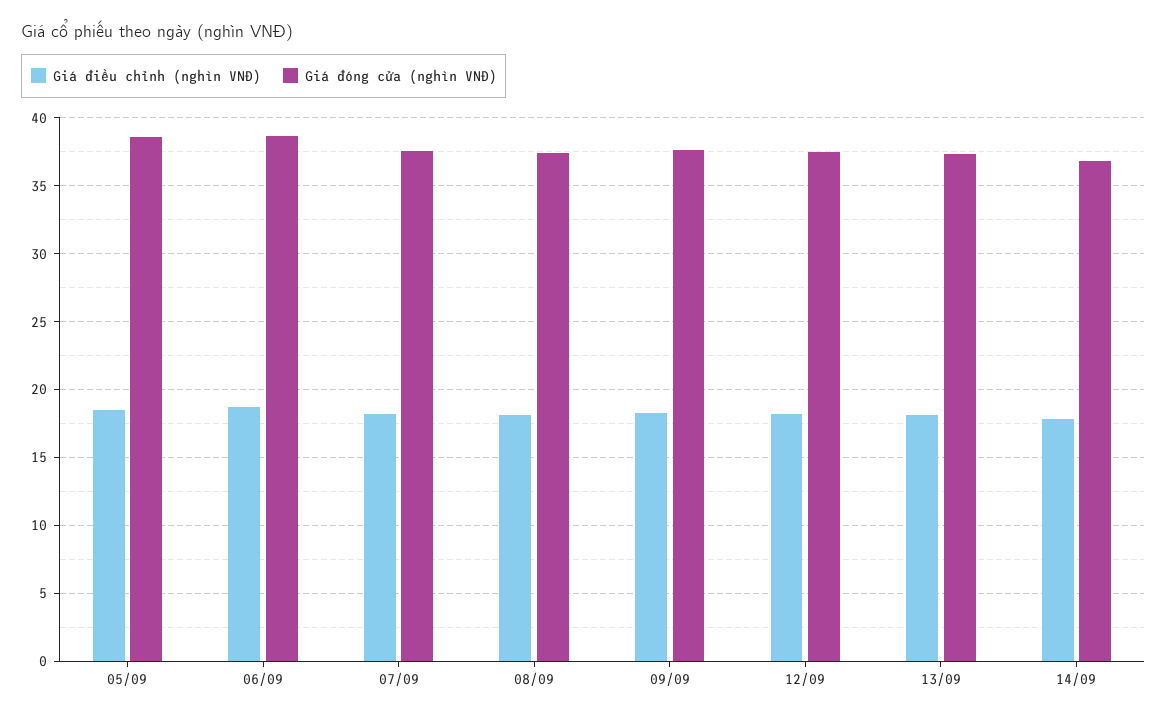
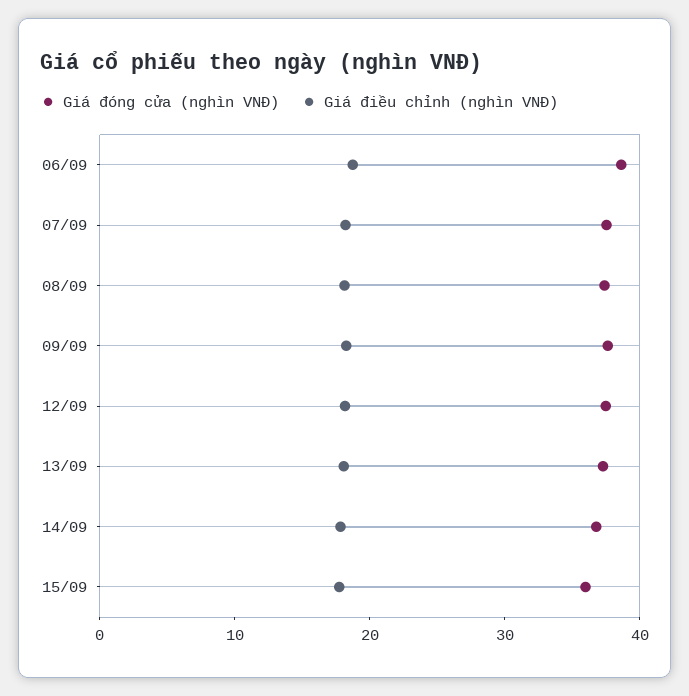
Giá điều chỉnh (nghìn VNĐ), 05/09: 18.5 -> none
Giá đóng cửa (nghìn VNĐ), 05/09: 38.5 -> none
Giá đóng cửa (nghìn VNĐ), 15/09: none -> 36
Giá điều chỉnh (nghìn VNĐ), 15/09: none -> 18

